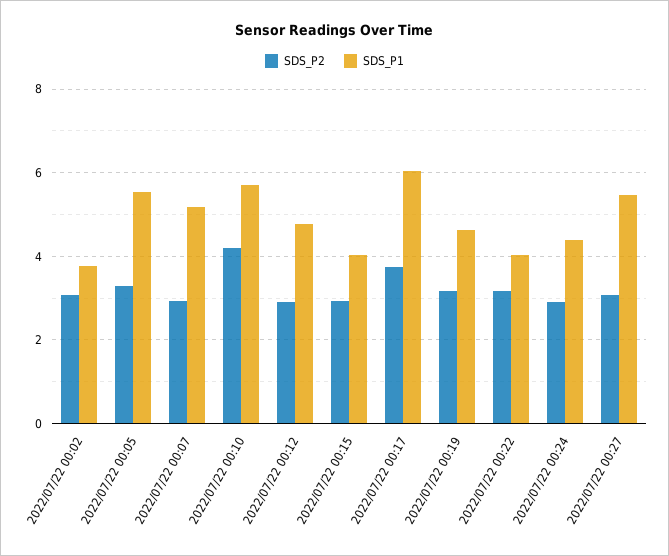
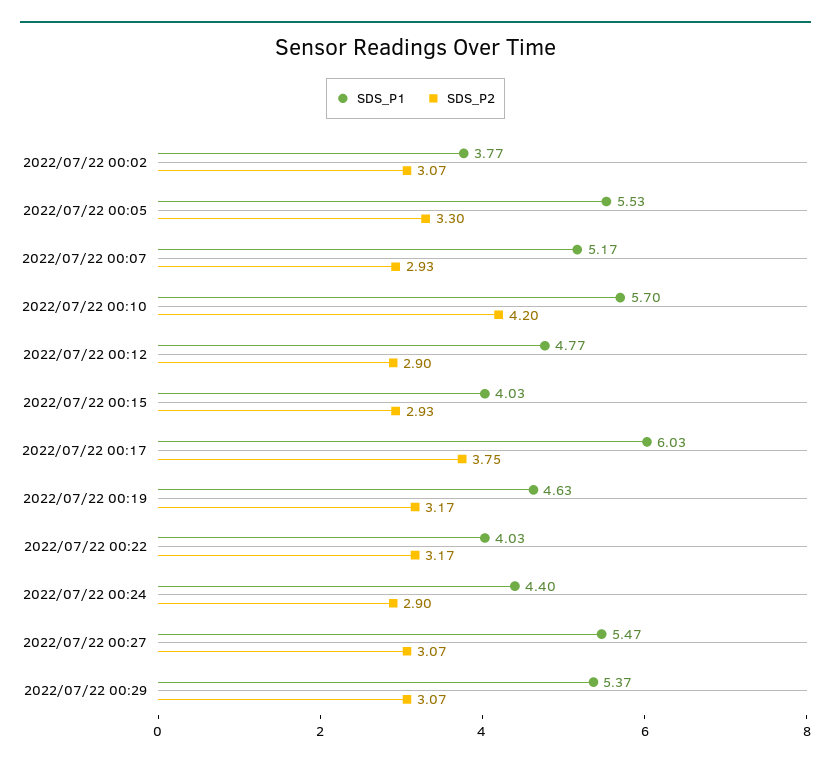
SDS_P1, 2022/07/22 00:29: none -> 5.37
SDS_P2, 2022/07/22 00:29: none -> 3.07

